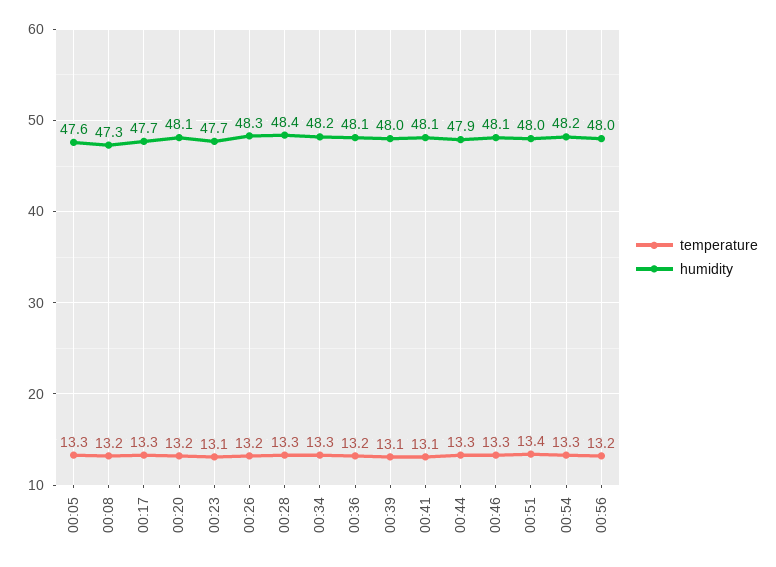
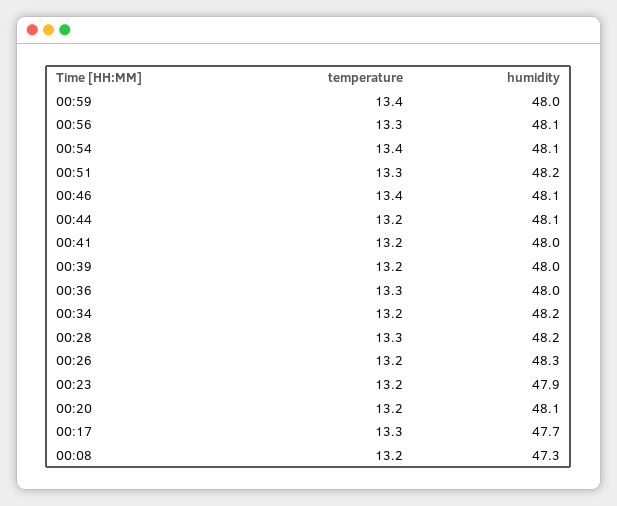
temperature, 00:05: 13.3 -> none
humidity, 00:05: 47.6 -> none
temperature, 00:23: 13.1 -> 13.2
humidity, 00:23: 47.7 -> 47.9
humidity, 00:28: 48.4 -> 48.2
temperature, 00:34: 13.3 -> 13.2
temperature, 00:36: 13.2 -> 13.3
humidity, 00:36: 48.1 -> 48
temperature, 00:39: 13.1 -> 13.2
temperature, 00:41: 13.1 -> 13.2
humidity, 00:41: 48.1 -> 48
temperature, 00:44: 13.3 -> 13.2
humidity, 00:44: 47.9 -> 48.1
temperature, 00:46: 13.3 -> 13.4
temperature, 00:51: 13.4 -> 13.3
humidity, 00:51: 48 -> 48.2
temperature, 00:54: 13.3 -> 13.4
humidity, 00:54: 48.2 -> 48.1
temperature, 00:56: 13.2 -> 13.3
humidity, 00:56: 48 -> 48.1
temperature, 00:59: none -> 13.4
humidity, 00:59: none -> 48

